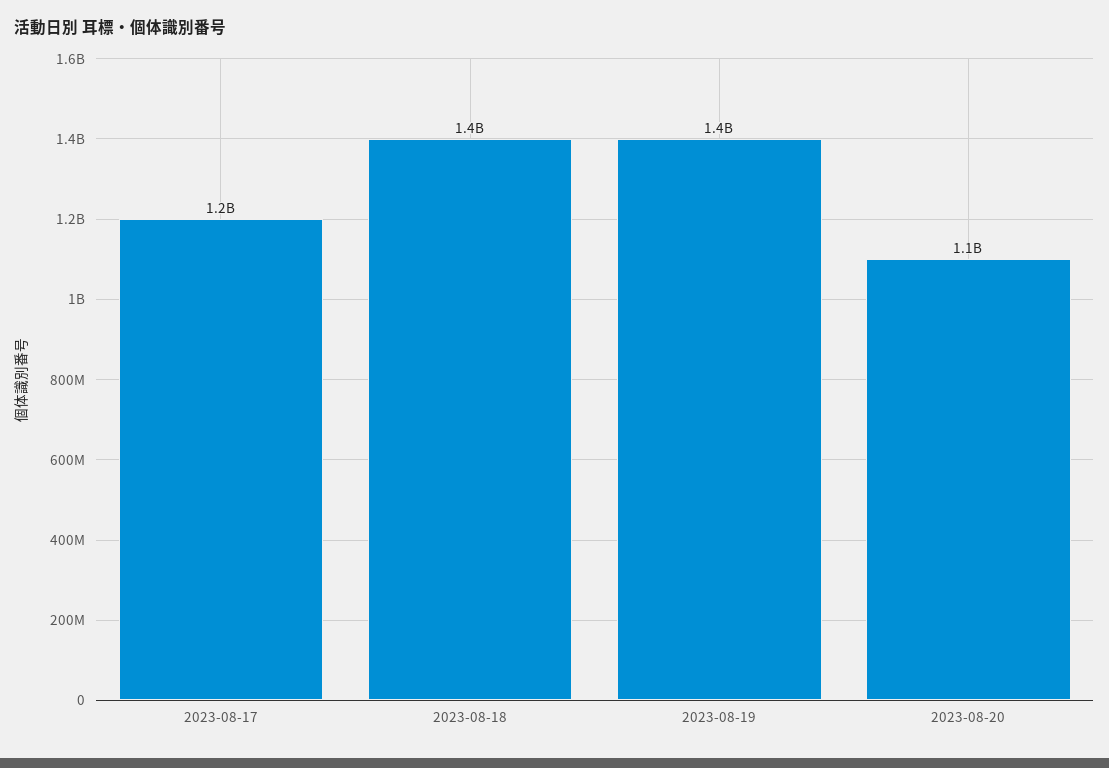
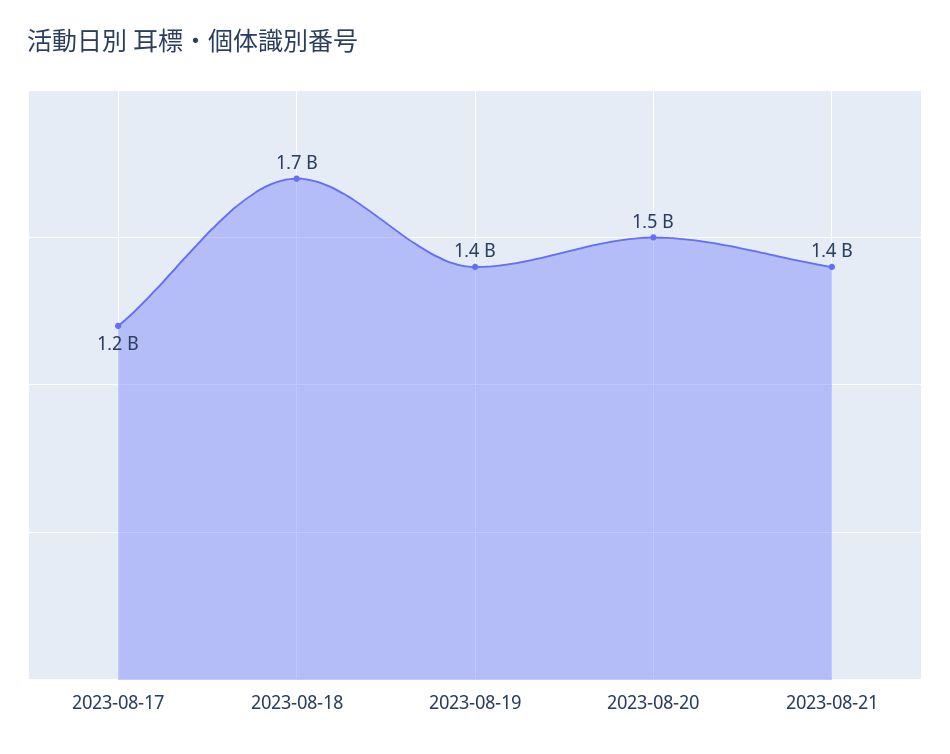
2023-08-18: 1400000000 -> 1700000000
2023-08-20: 1100000000 -> 1500000000
2023-08-21: none -> 1400000000

